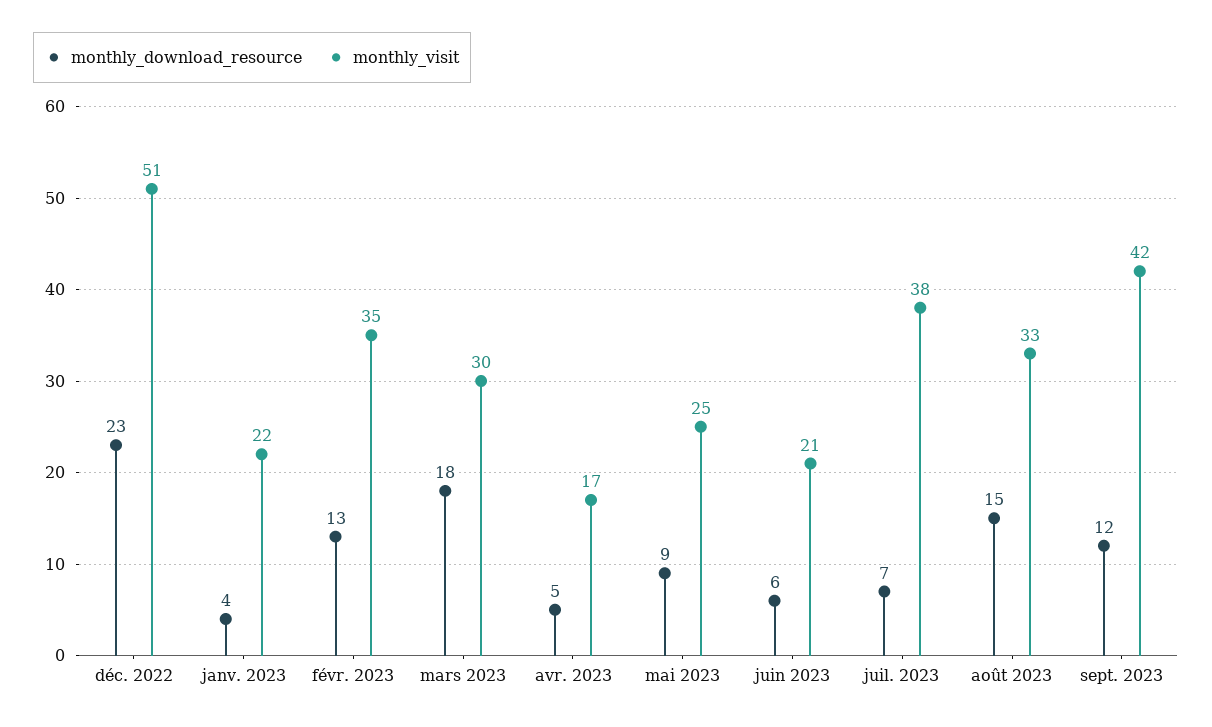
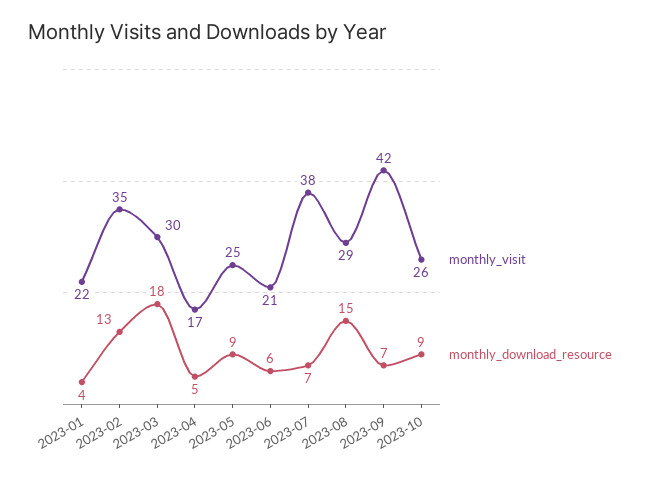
monthly_download_resource, déc. 2022: 23 -> none
monthly_visit, déc. 2022: 51 -> none
monthly_visit, août 2023: 33 -> 29
monthly_download_resource, sept. 2023: 12 -> 7
monthly_visit, 2023-10: none -> 26
monthly_download_resource, 2023-10: none -> 9

